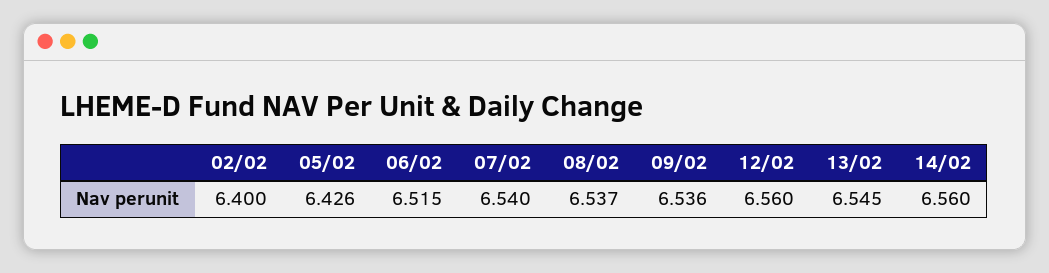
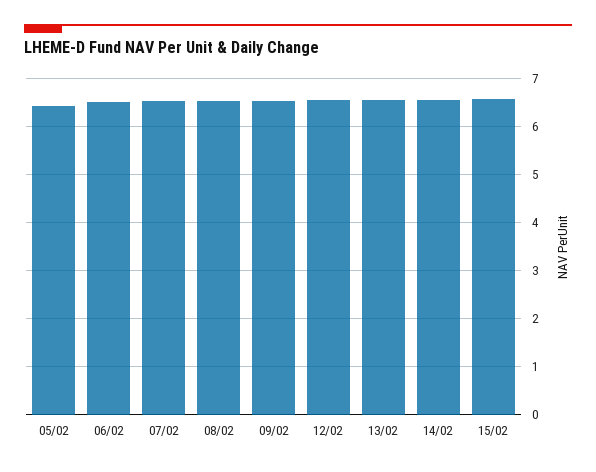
02/02: 6.4 -> none
15/02: none -> 6.6

